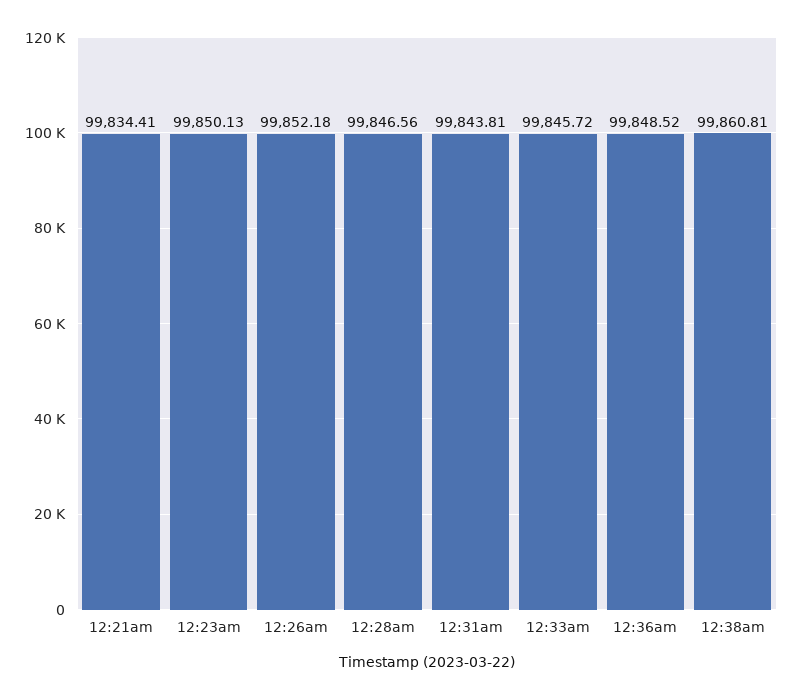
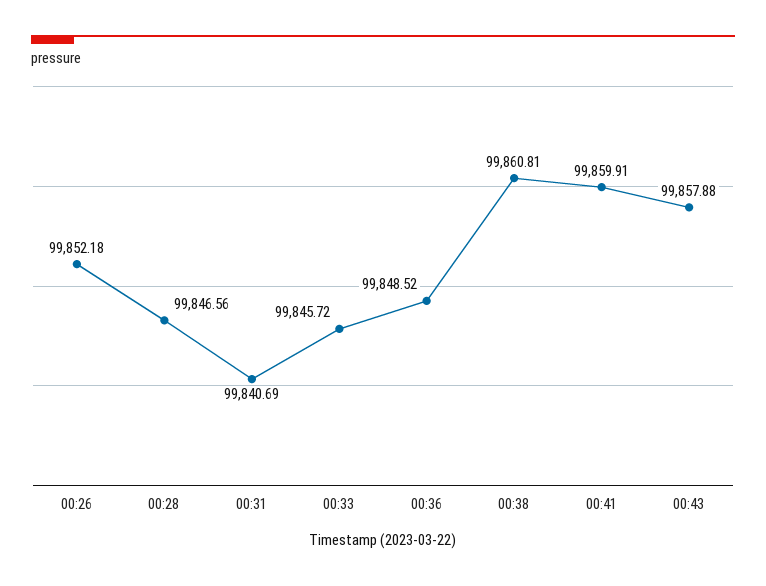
12:21am: 99834.41 -> none
12:23am: 99850.13 -> none
12:31am: 99843.81 -> 99840.69
00:41: none -> 99859.91
00:43: none -> 99857.88

